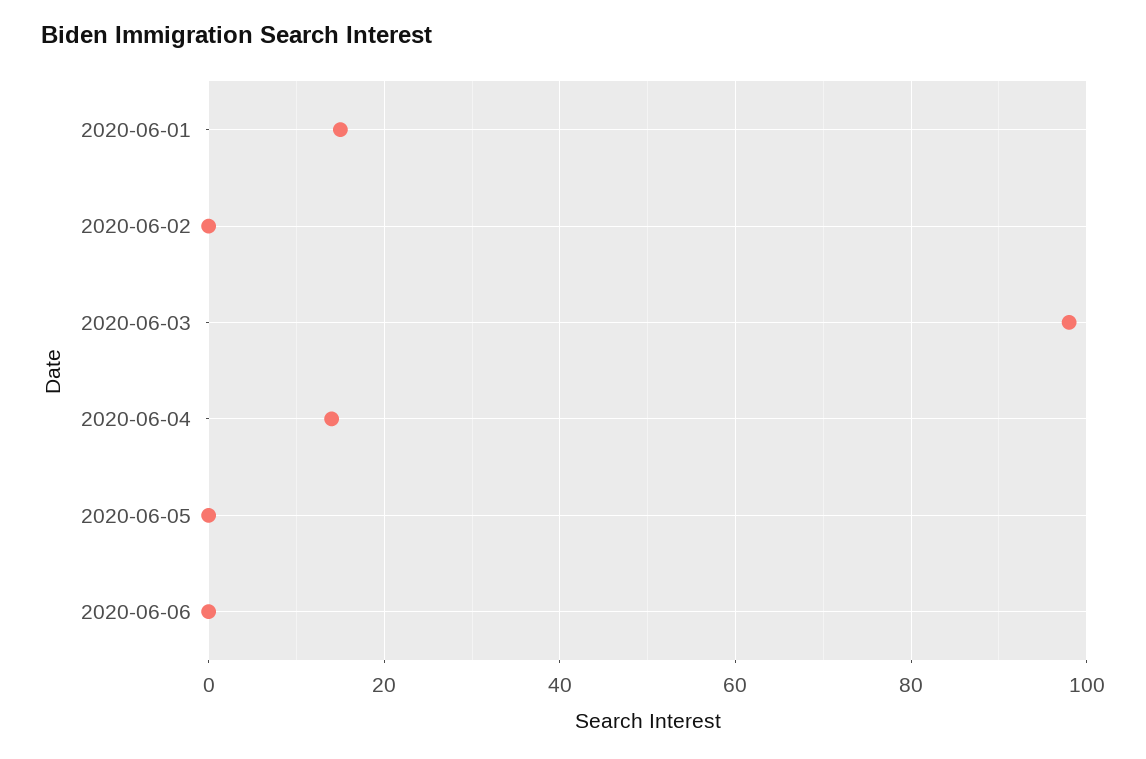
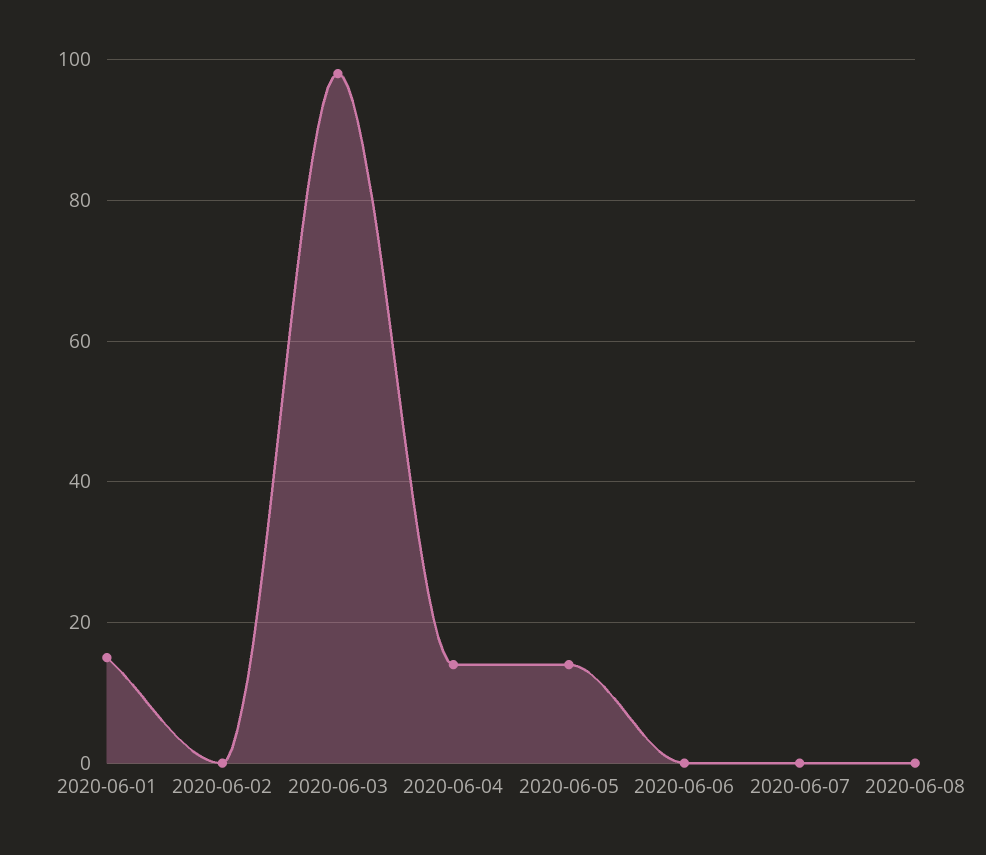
2020-06-05: 0 -> 15
2020-06-07: none -> 0
2020-06-08: none -> 0

